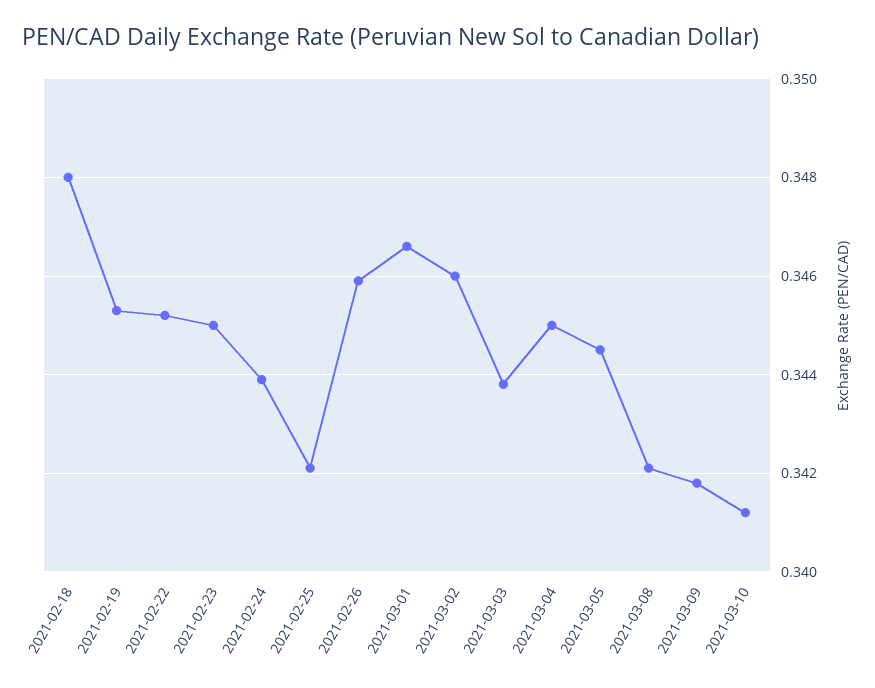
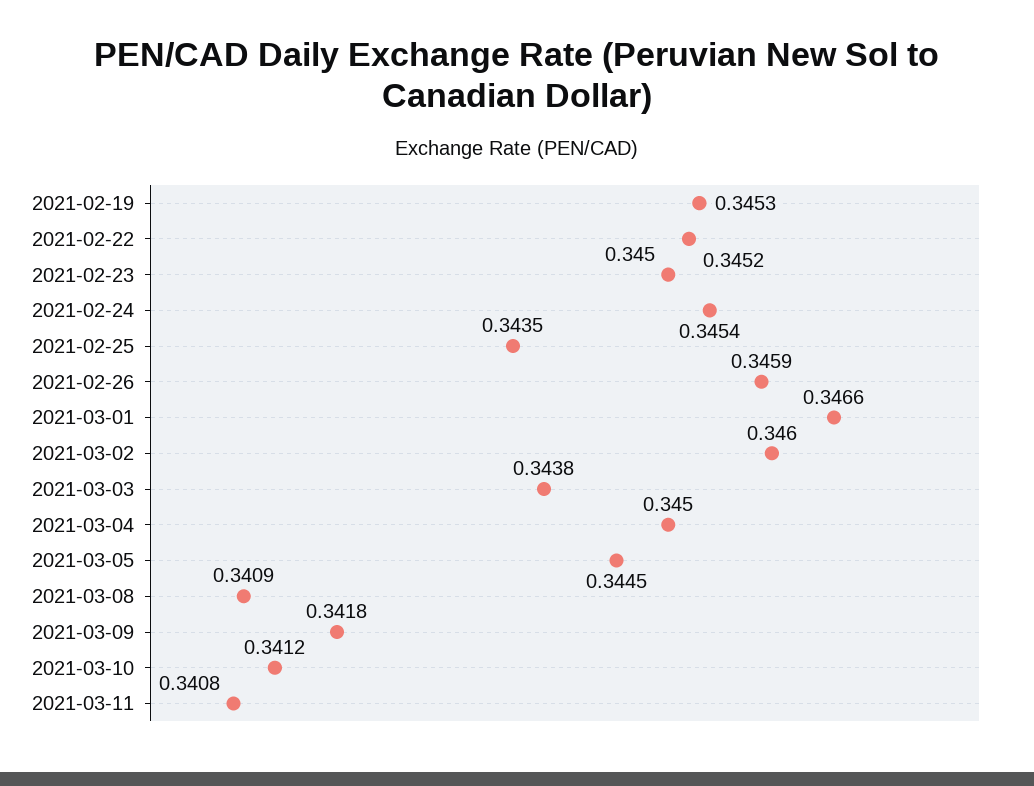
2021-02-18: 0.348 -> none
2021-02-24: 0.344 -> 0.3454
2021-02-25: 0.342 -> 0.3435
2021-03-08: 0.342 -> 0.3409
2021-03-11: none -> 0.3408

